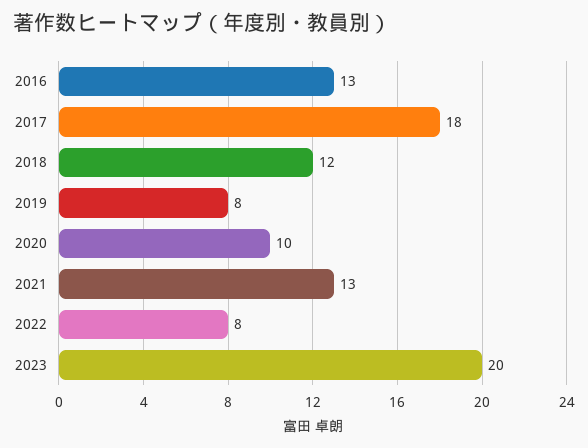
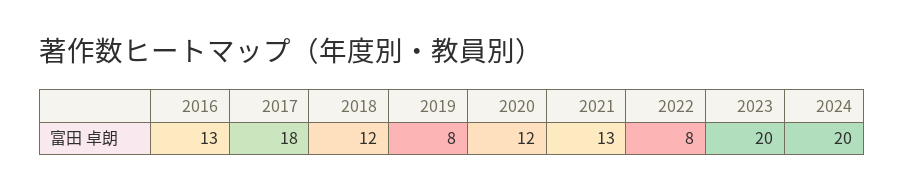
2020: 10 -> 12
2024: none -> 20

